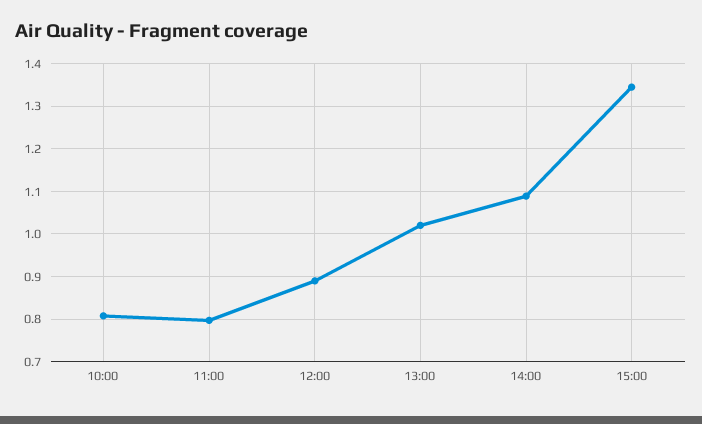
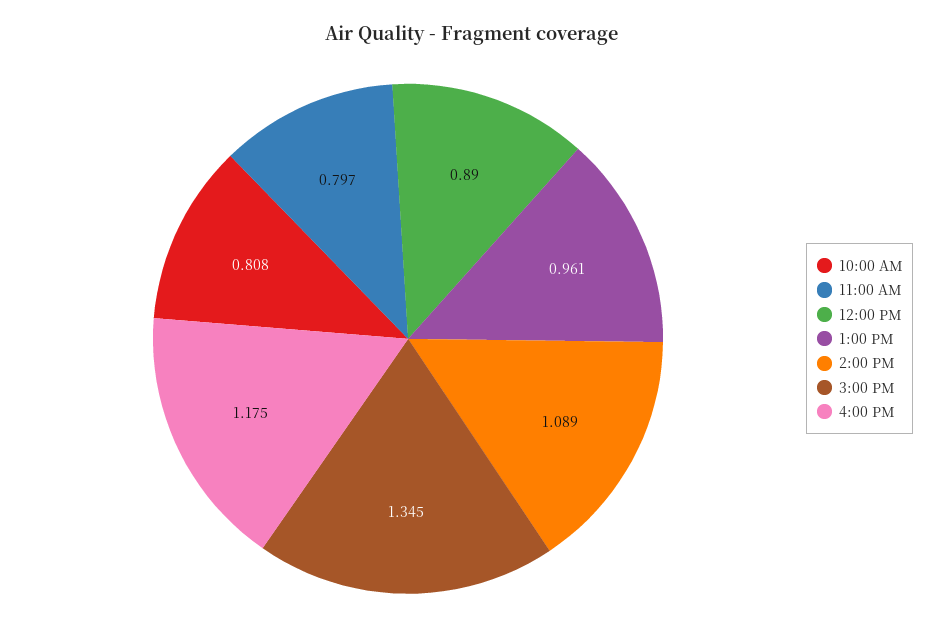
13:00: 1.02 -> 0.961
4:00 PM: none -> 1.175

